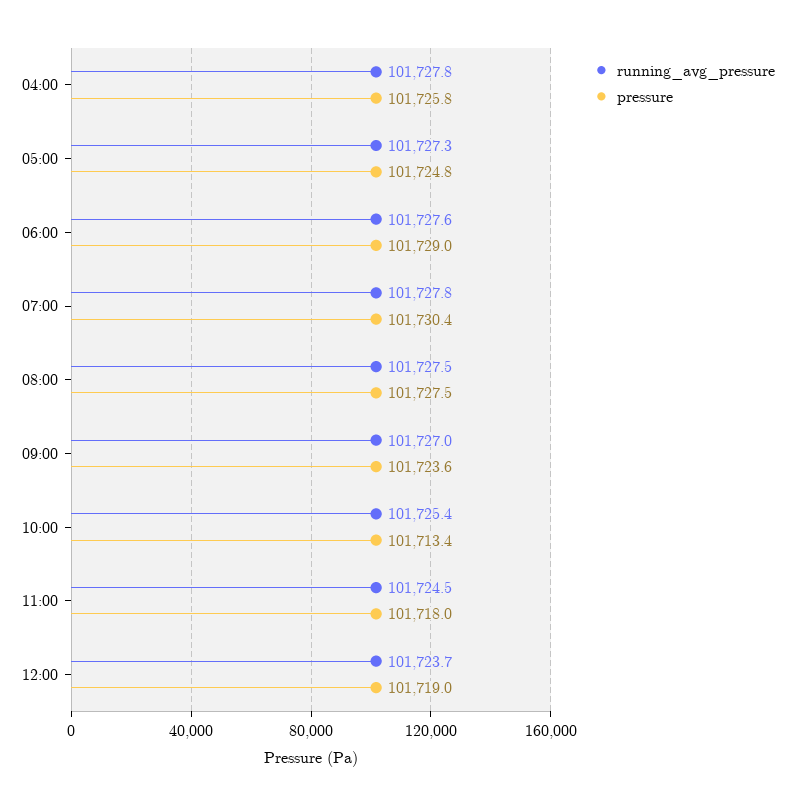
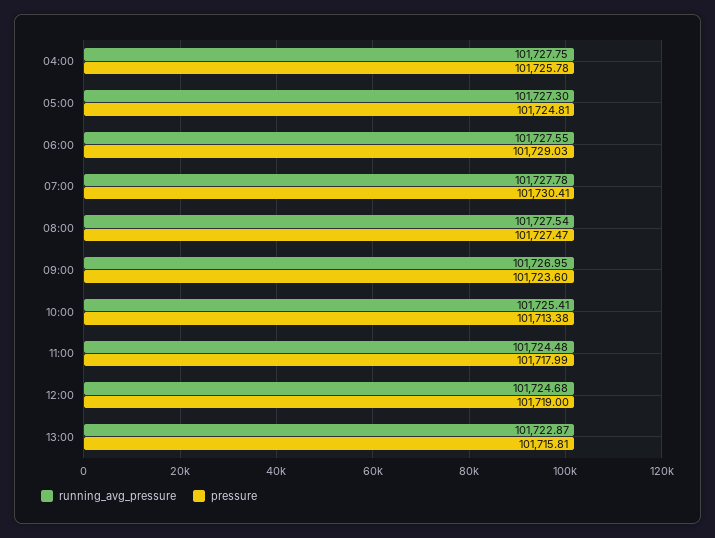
running_avg_pressure, 12:00: 101723.7 -> 101724.68
running_avg_pressure, 13:00: none -> 101722.87
pressure, 13:00: none -> 101715.81

